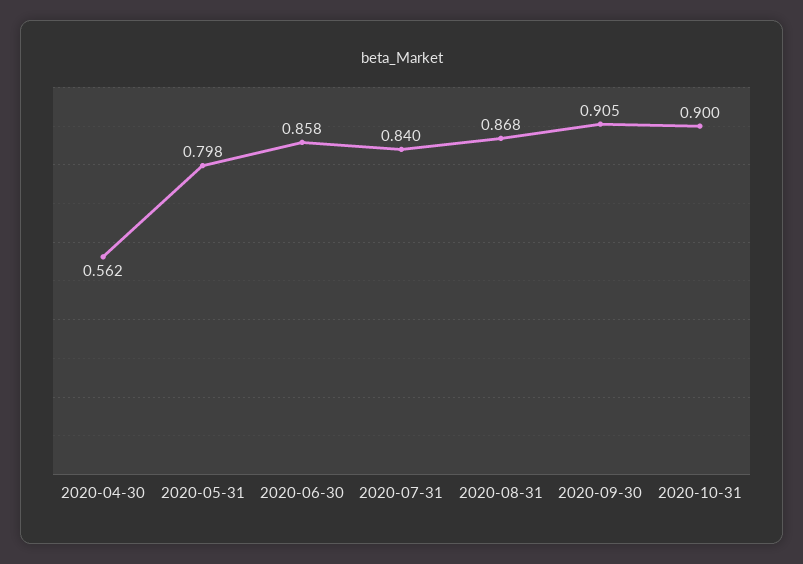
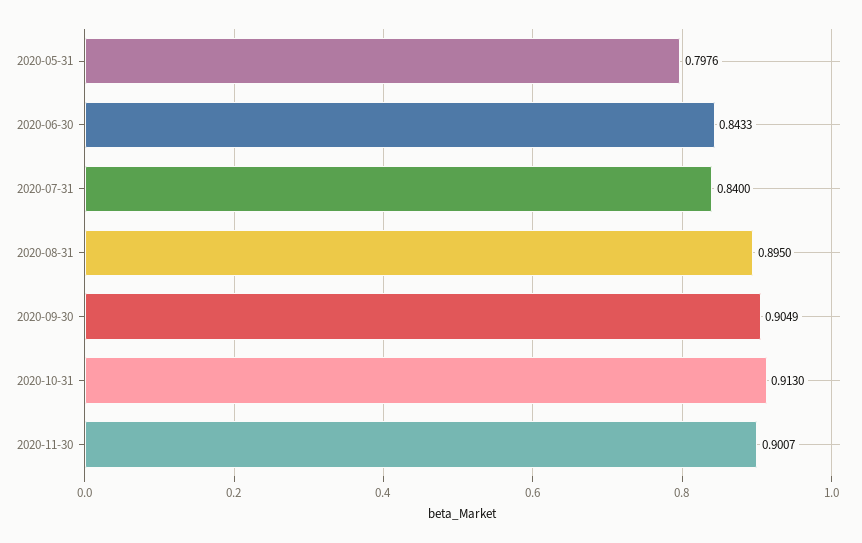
2020-04-30: 0.562 -> none
2020-06-30: 0.858 -> 0.8433
2020-08-31: 0.868 -> 0.895
2020-10-31: 0.9 -> 0.913
2020-11-30: none -> 0.9007

